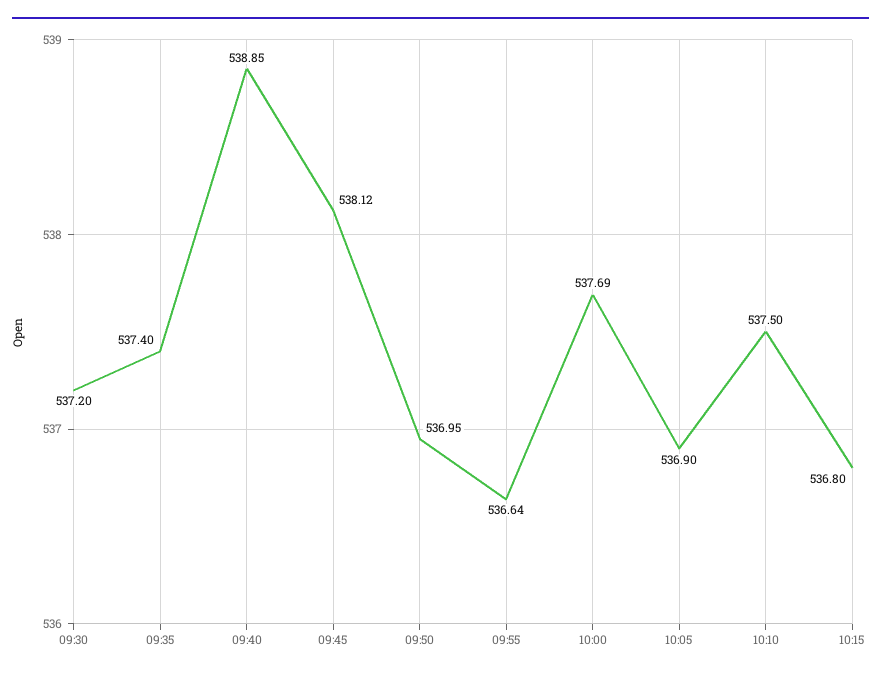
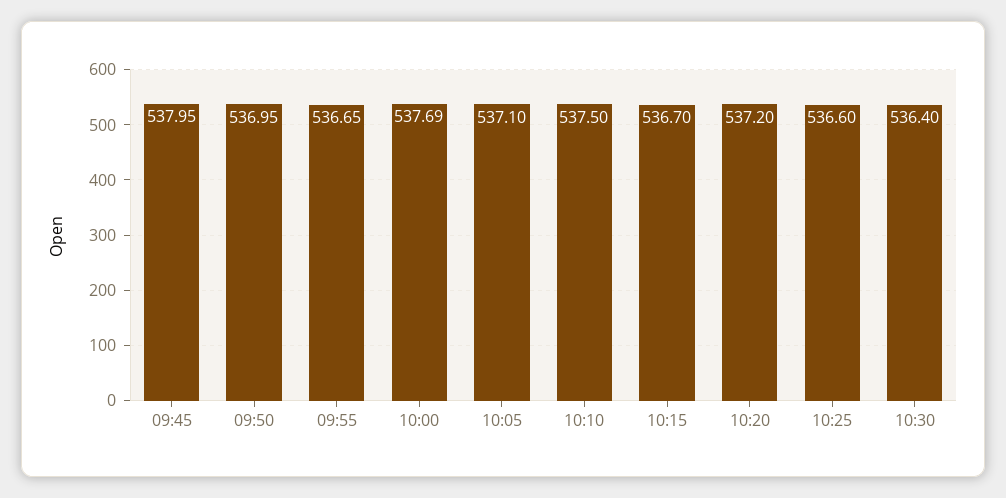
09:30: 537.2 -> none
09:35: 537.4 -> none
09:40: 538.85 -> none
09:45: 538.12 -> 537.95
09:55: 536.64 -> 536.65
10:05: 536.9 -> 537.1
10:15: 536.8 -> 536.7
10:20: none -> 537.2
10:25: none -> 536.6
10:30: none -> 536.4

